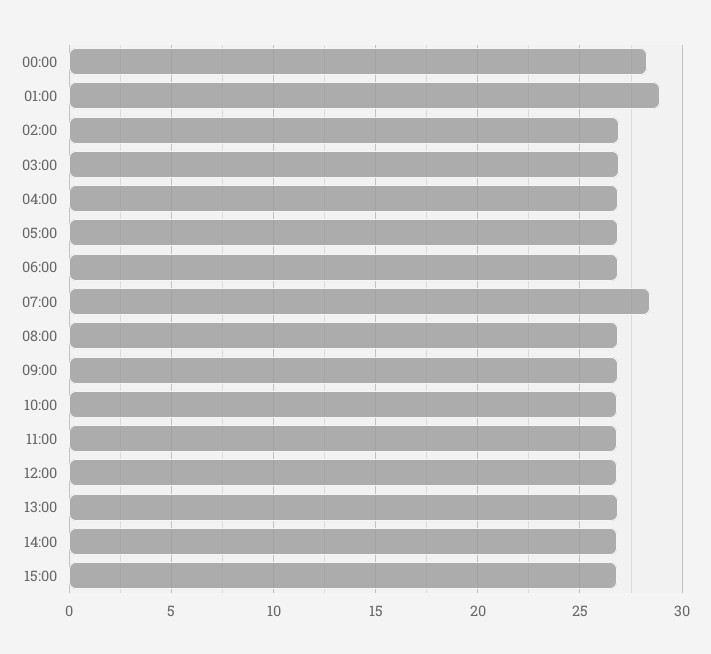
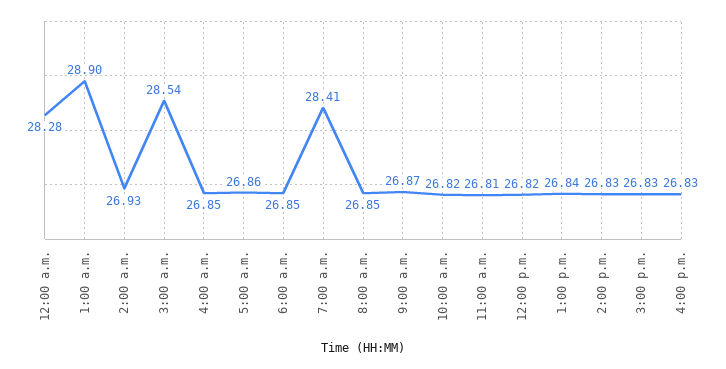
03:00: 27 -> 28.54
4:00 p.m.: none -> 26.83

